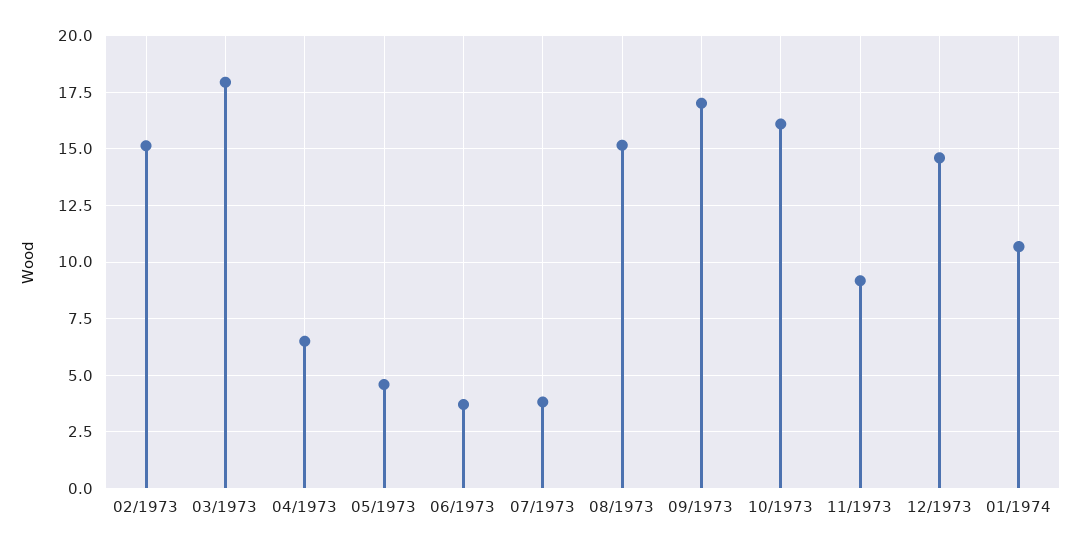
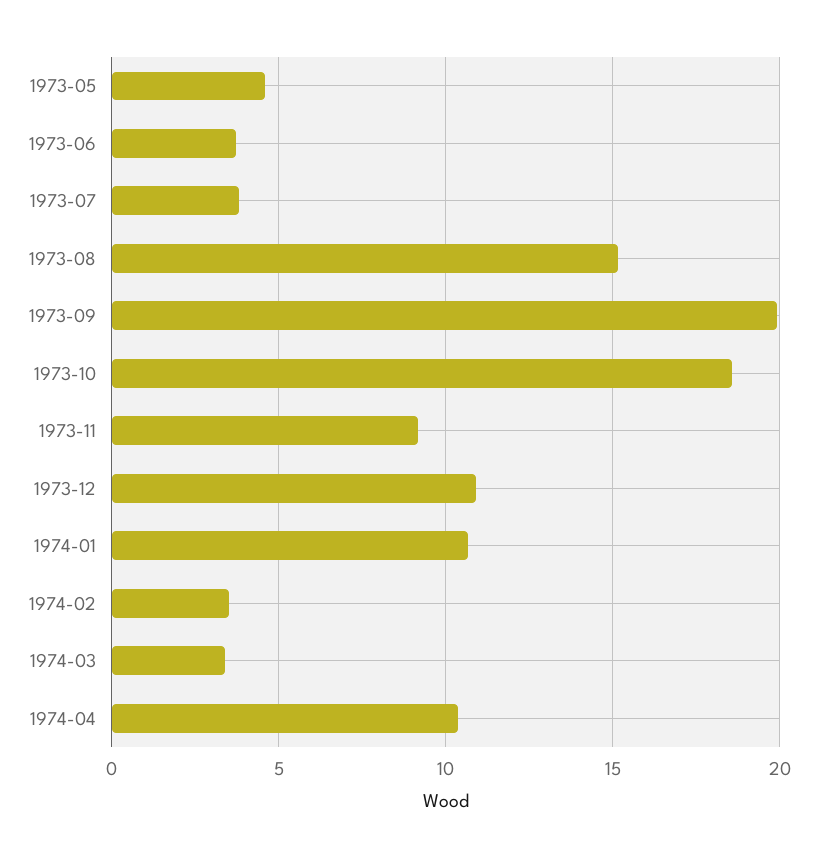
02/1973: 15 -> none
03/1973: 18 -> none
04/1973: 6.5 -> none
09/1973: 17 -> 20
10/1973: 16 -> 18.5
12/1973: 14.5 -> 11
1974-02: none -> 3.5
1974-03: none -> 3.5
1974-04: none -> 10.5

